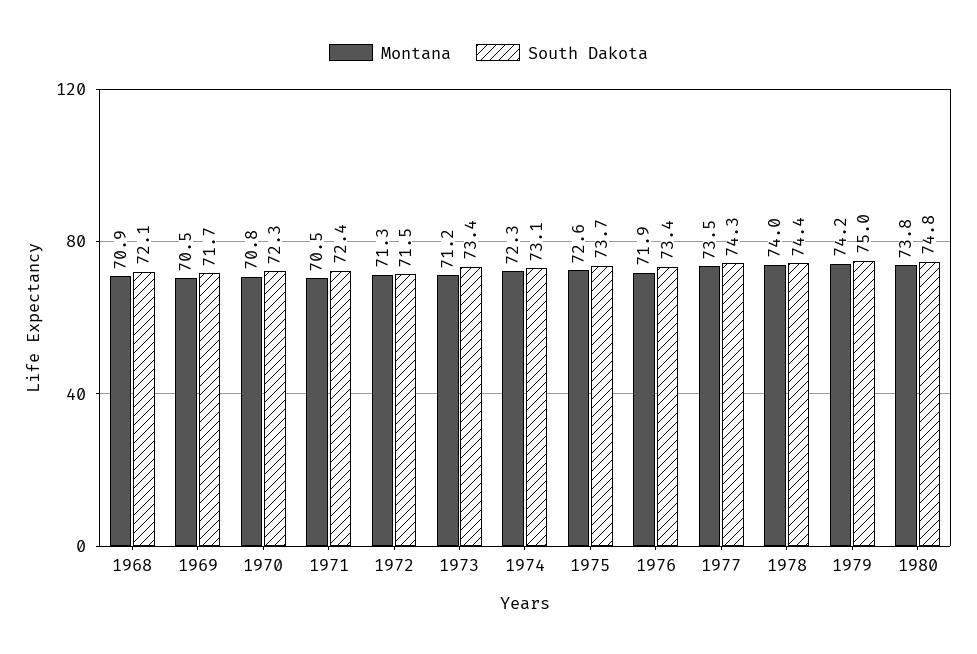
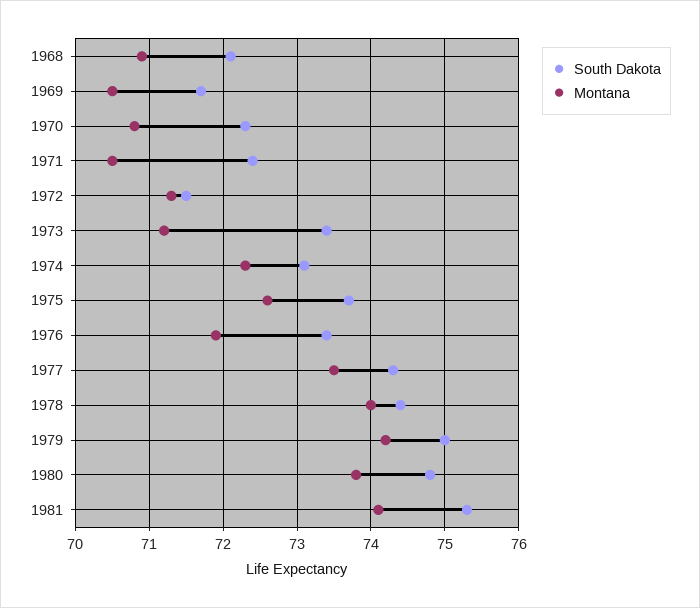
South Dakota, 1981: none -> 75.3
Montana, 1981: none -> 74.1

